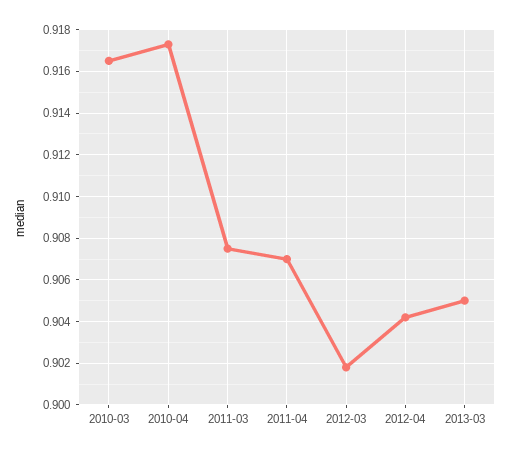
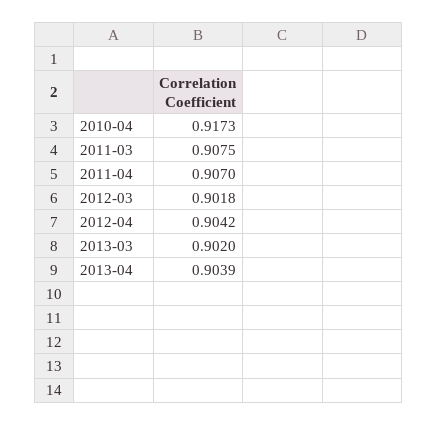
2010-03: 0.9165 -> none
2013-03: 0.905 -> 0.902
2013-04: none -> 0.9039

